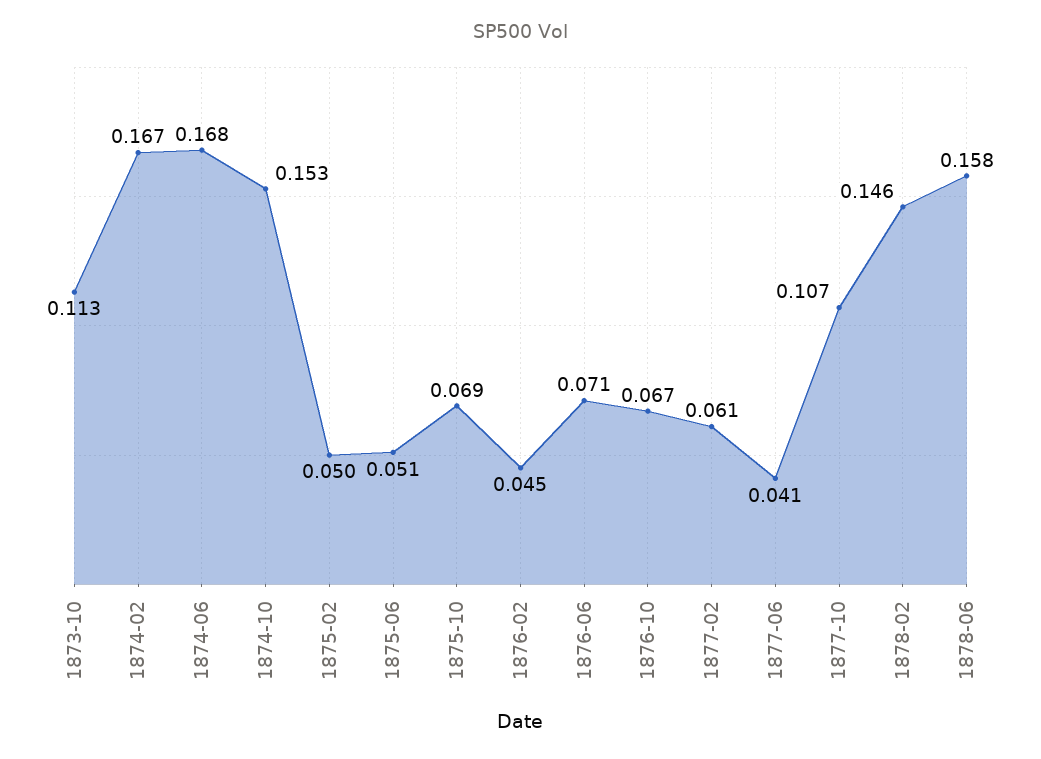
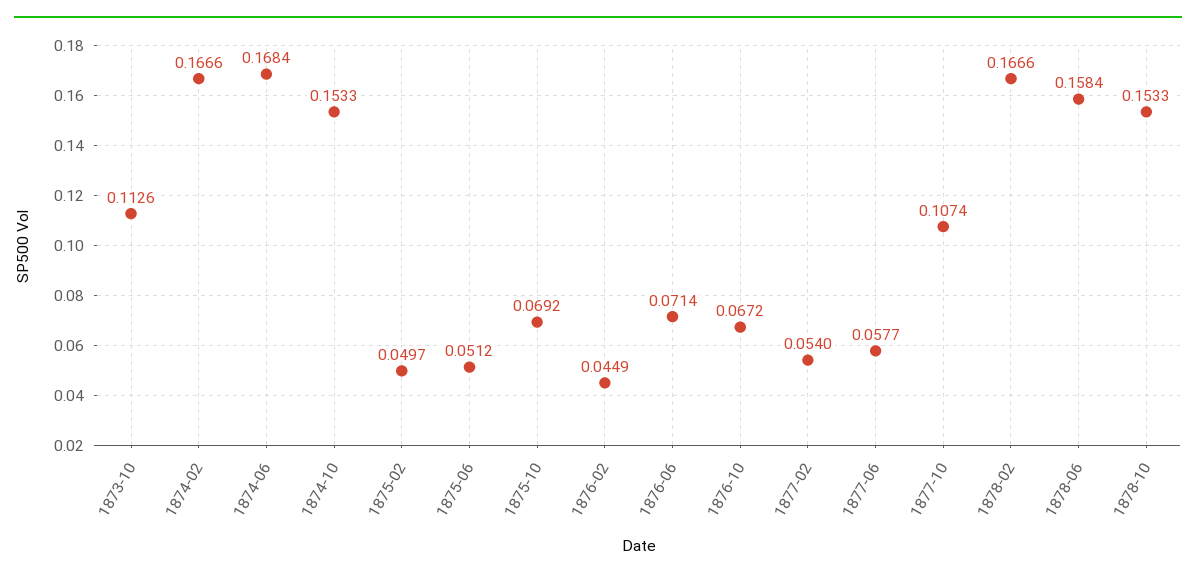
1877-02: 0.061 -> 0.054
1877-06: 0.041 -> 0.0577
1878-02: 0.146 -> 0.1666
1878-10: none -> 0.1533

